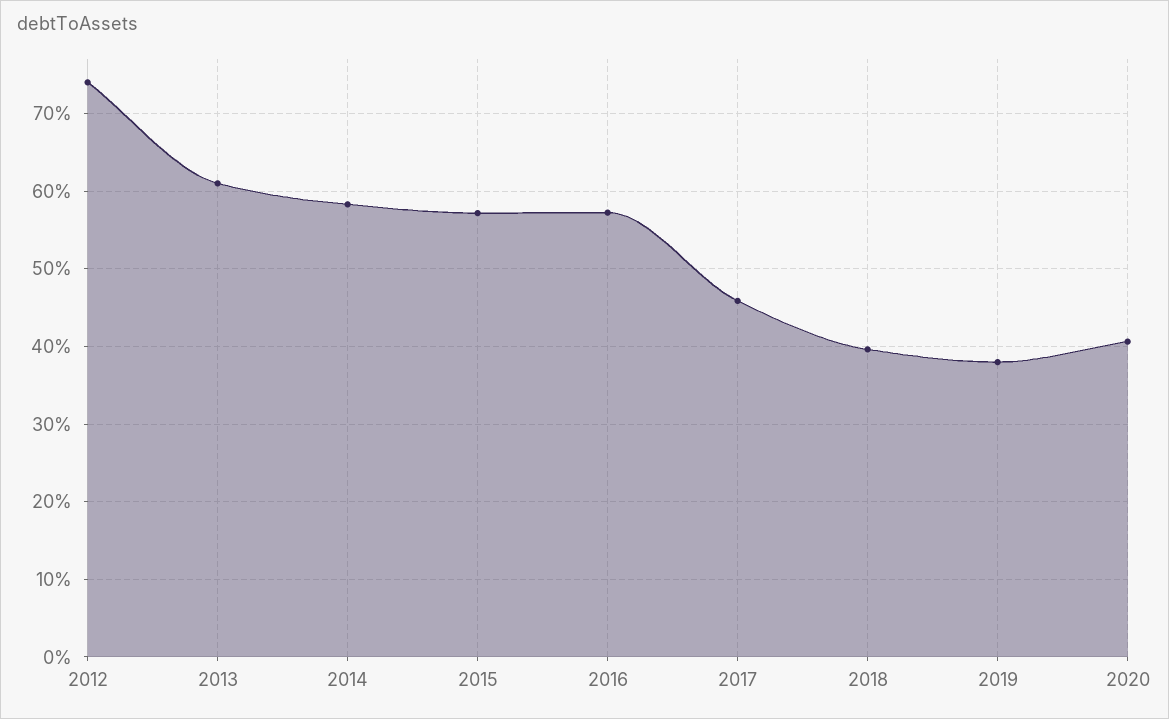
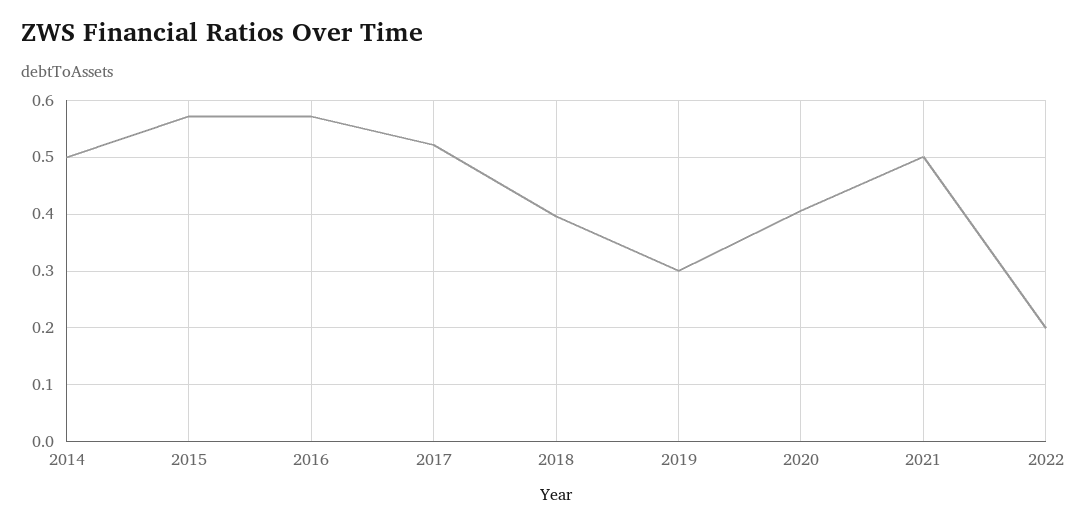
2012: 0.74 -> none
2013: 0.61 -> none
2014: 0.58 -> 0.5
2017: 0.46 -> 0.52
2019: 0.38 -> 0.3
2021: none -> 0.5
2022: none -> 0.2

